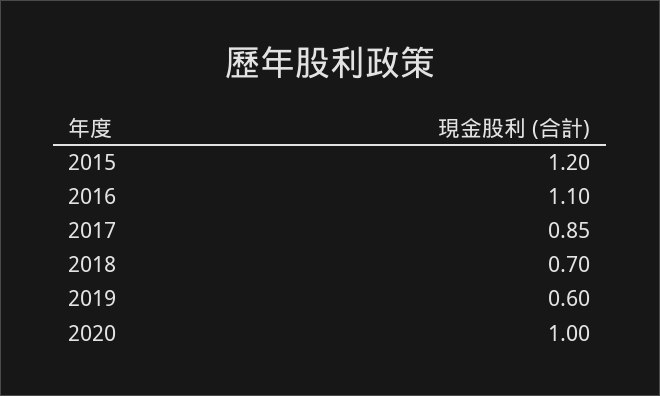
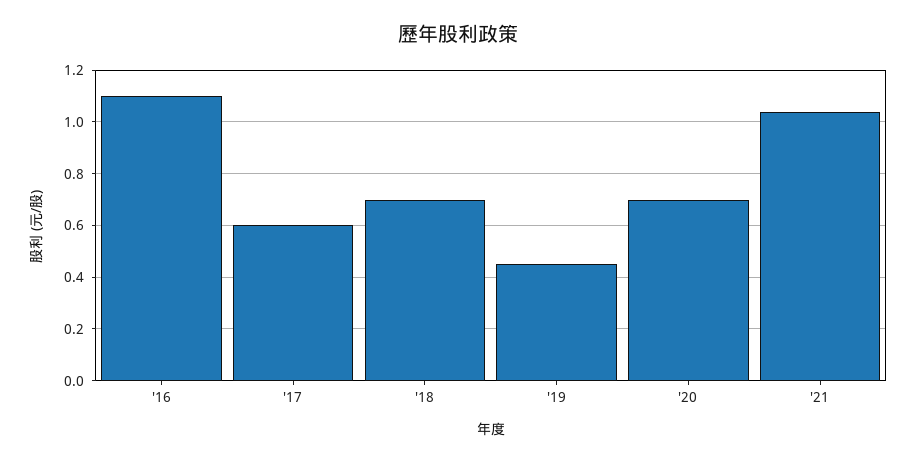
2015: 1.2 -> none
2017: 0.85 -> 0.6
2019: 0.6 -> 0.45
2020: 1 -> 0.7
'21: none -> 1.05

